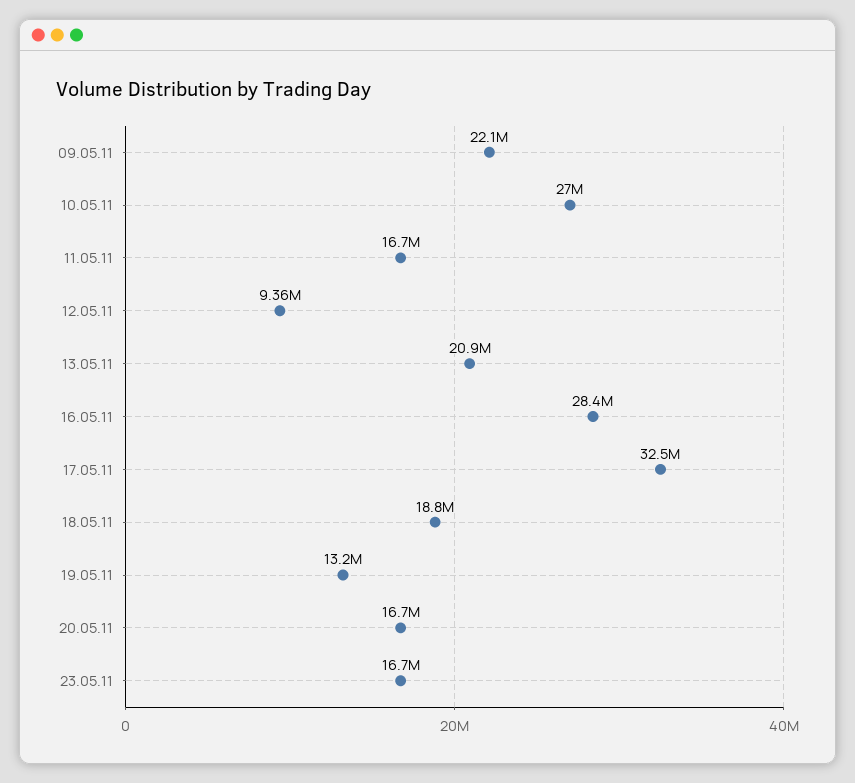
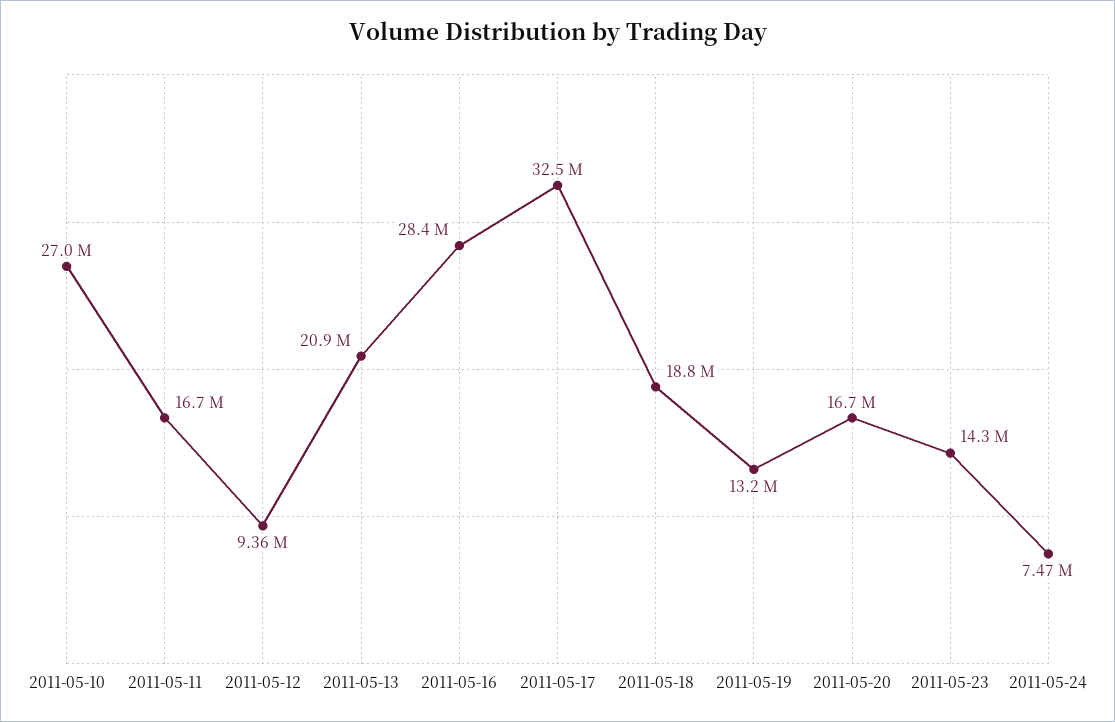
09.05.11: 22100000 -> none
23.05.11: 16700000 -> 14300000
2011-05-24: none -> 7470000

